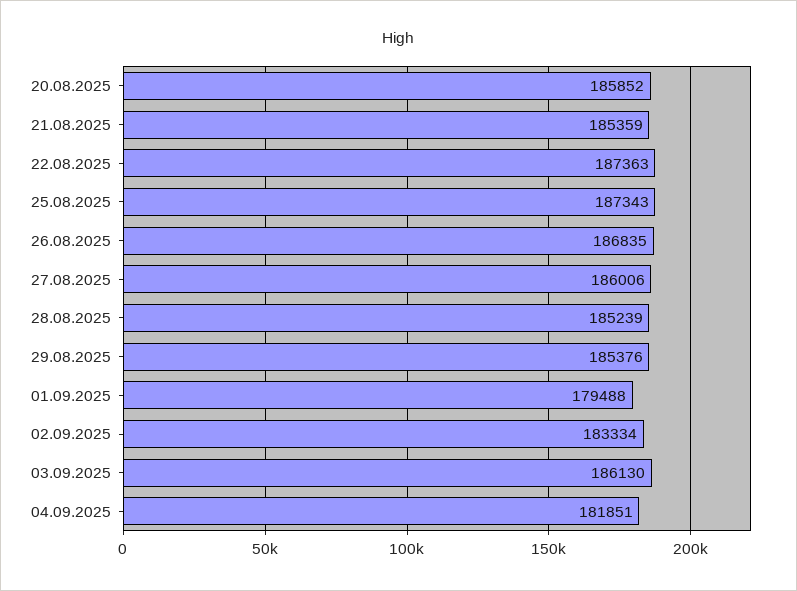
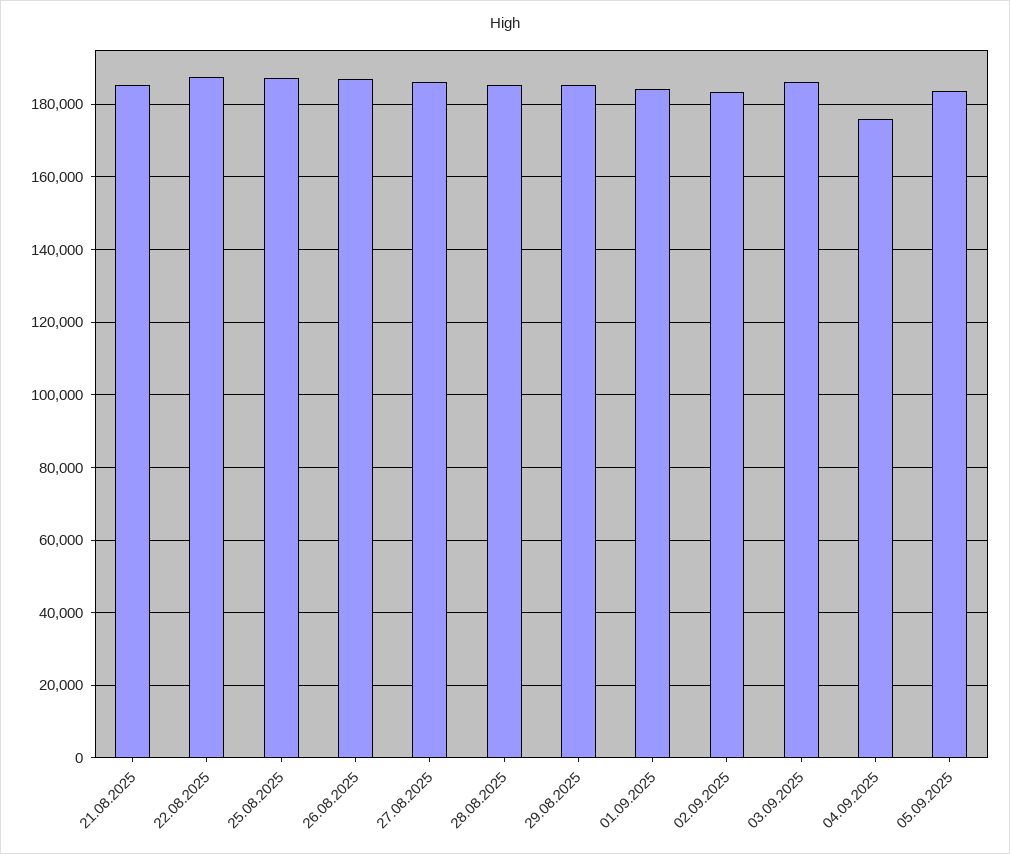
20.08.2025: 185852 -> none
01.09.2025: 179488 -> 184000
04.09.2025: 181851 -> 176000
05.09.2025: none -> 184000

